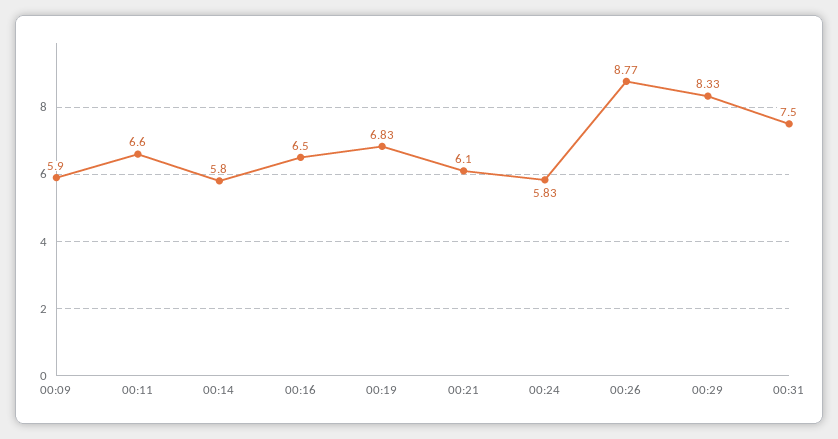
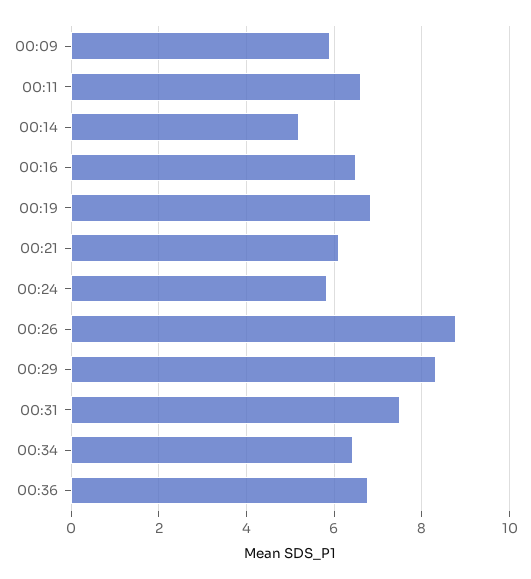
00:14: 5.8 -> 5.2
00:34: none -> 6.4
00:36: none -> 6.8

